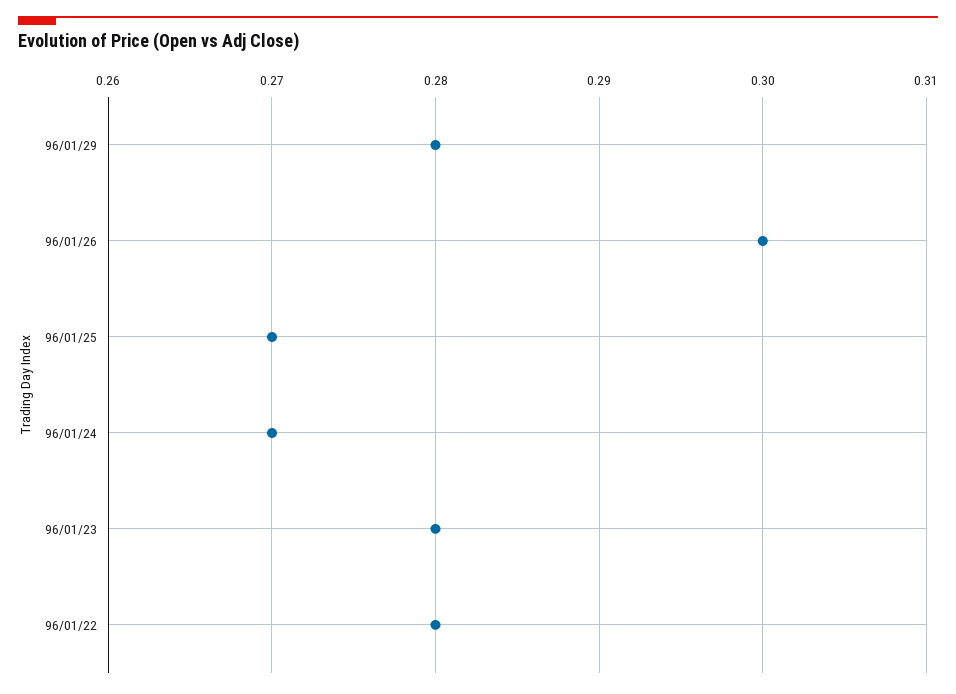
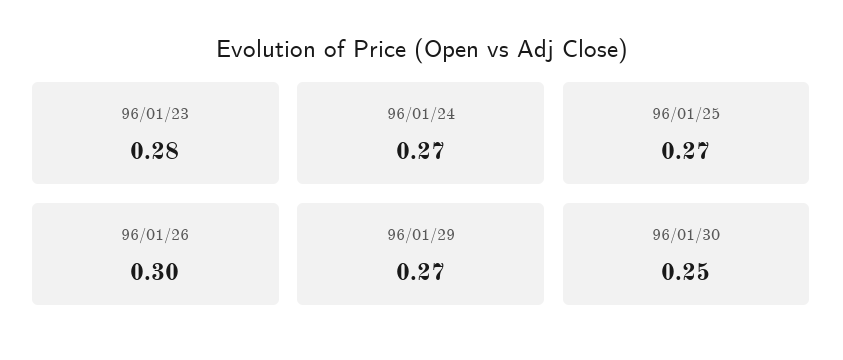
96/01/29: 0.28 -> 0.27
96/01/22: 0.28 -> none
96/01/30: none -> 0.25

